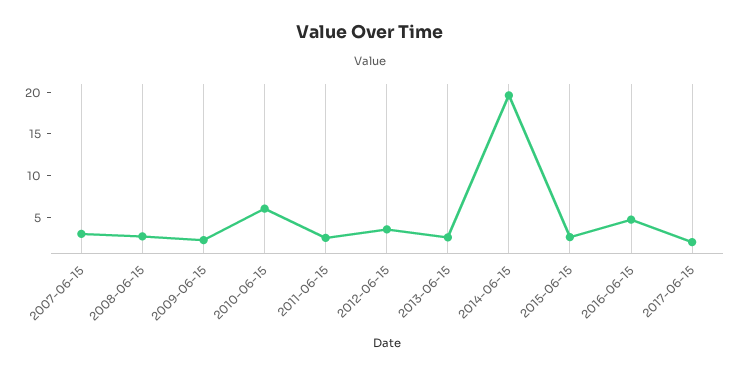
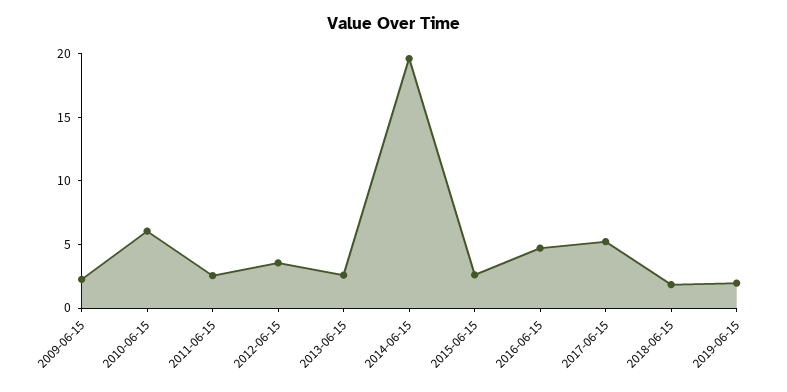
2007-06-15: 3 -> none
2008-06-15: 3 -> none
2017-06-15: 2 -> 5
2018-06-15: none -> 2
2019-06-15: none -> 2

